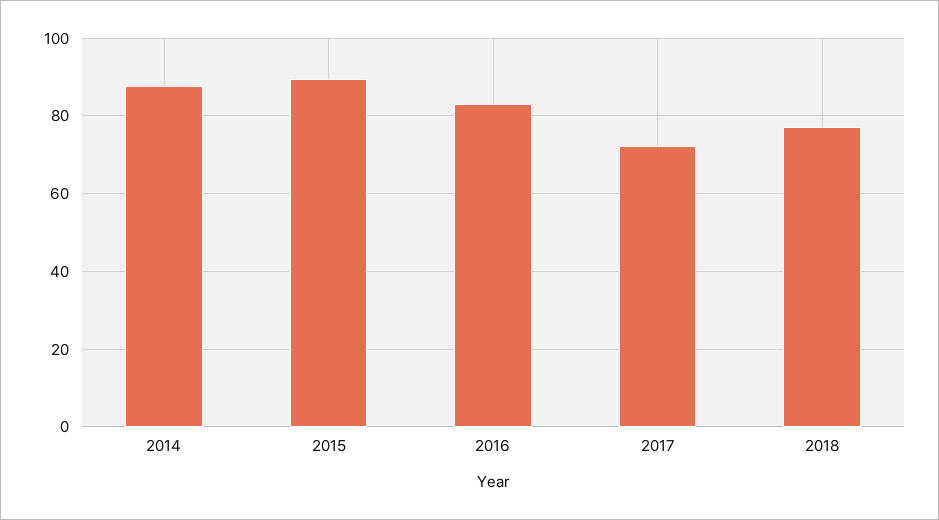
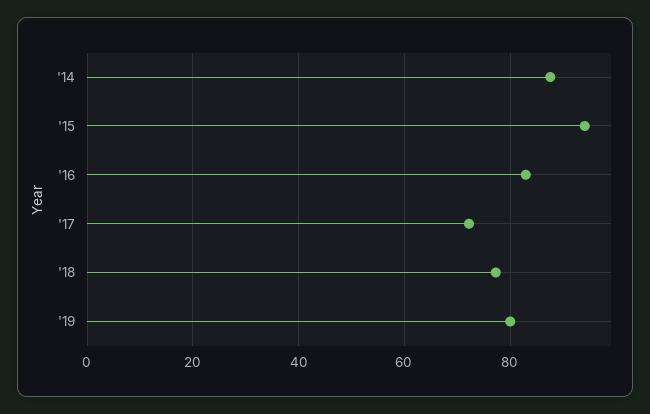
2015: 90 -> 94
'19: none -> 80

